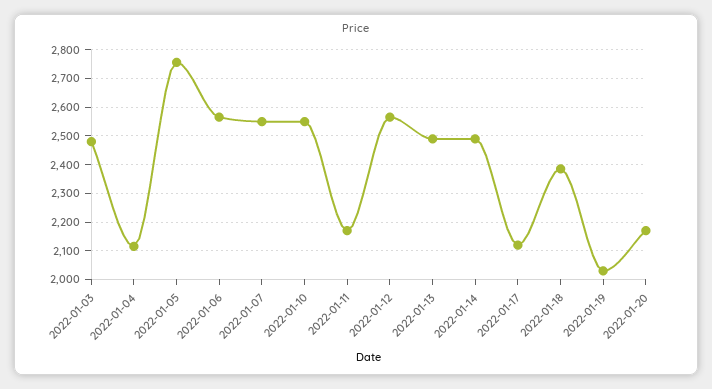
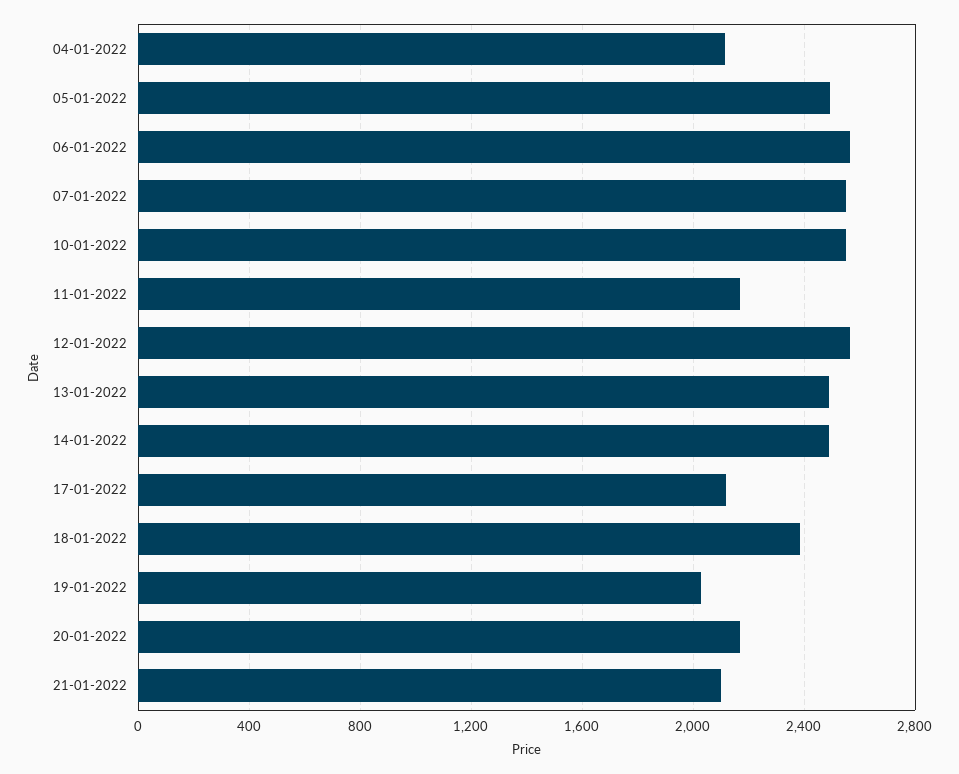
2022-01-03: 2475 -> none
2022-01-05: 2750 -> 2500
21-01-2022: none -> 2100

